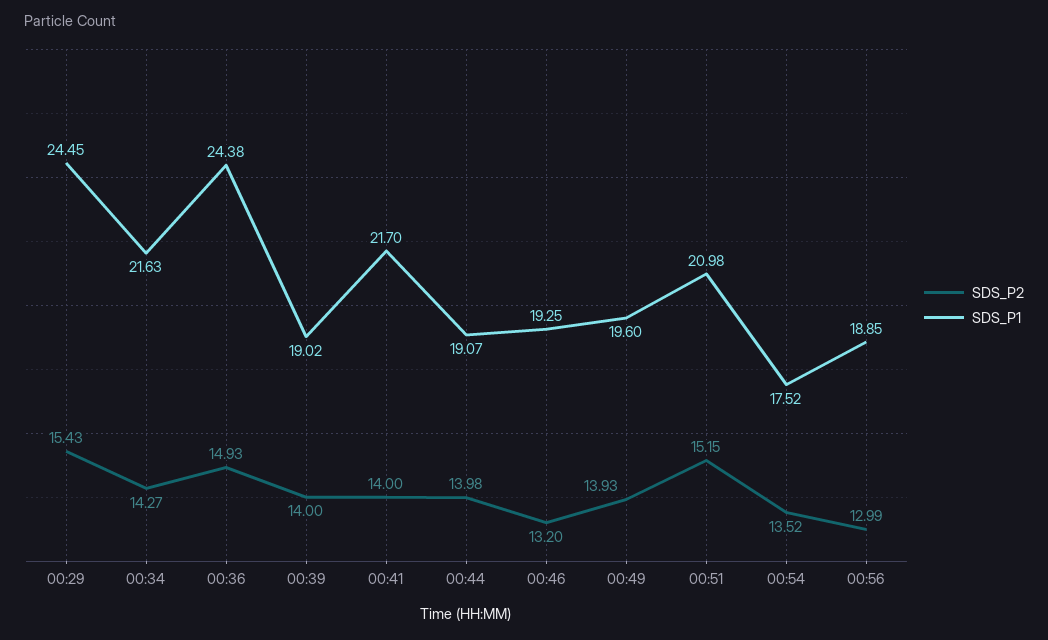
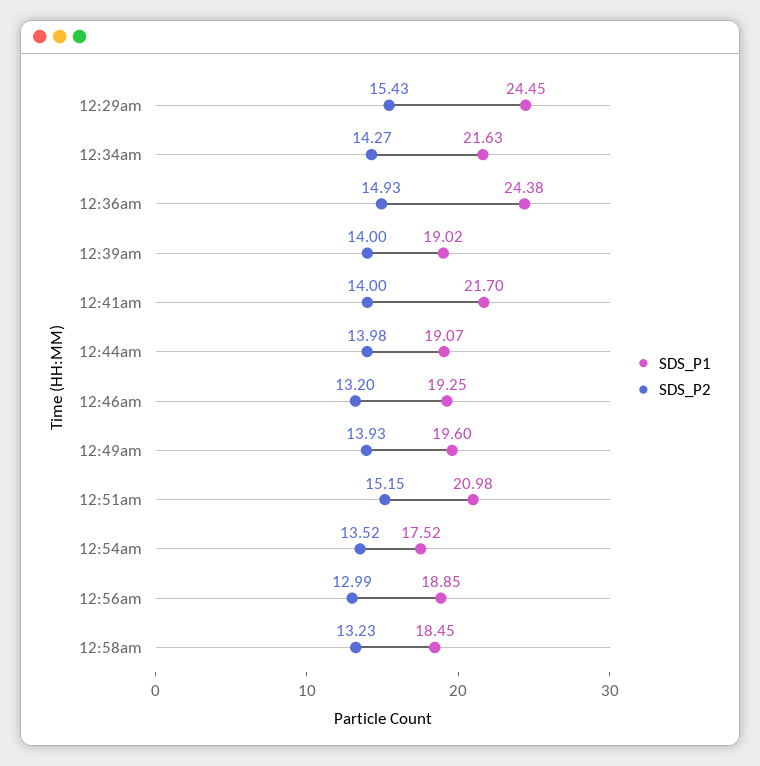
SDS_P1, 12:58am: none -> 18.45
SDS_P2, 12:58am: none -> 13.23

